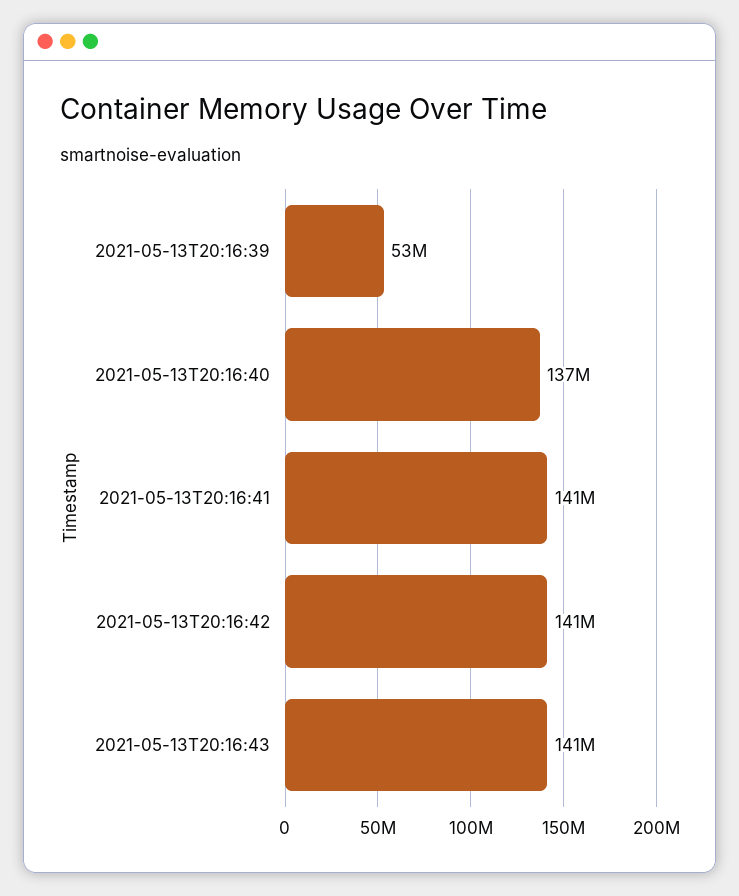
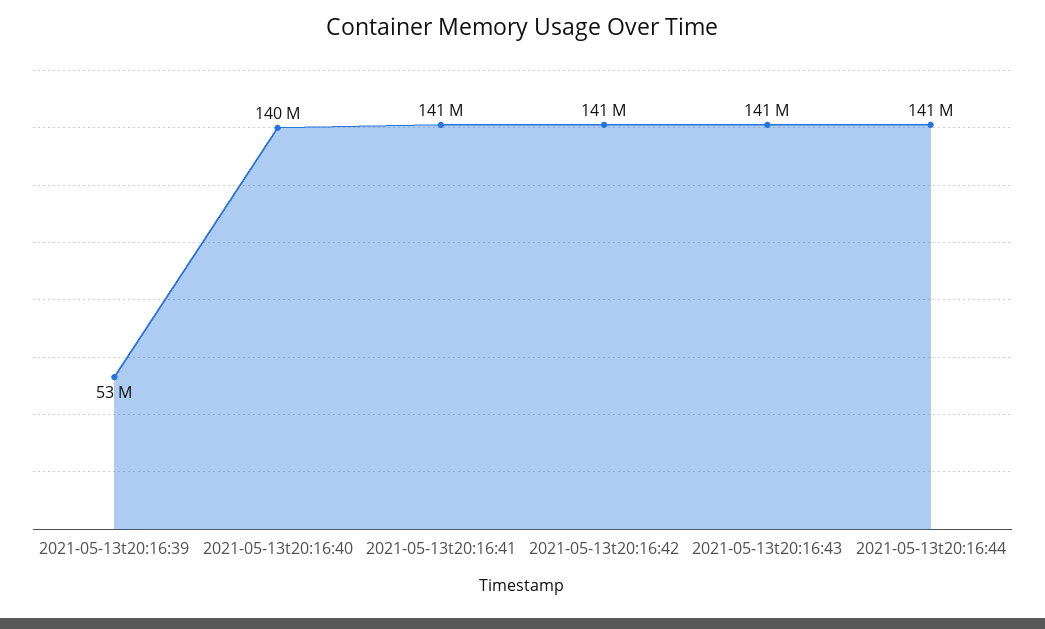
2021-05-13T20:16:40: 137000000 -> 140000000
2021-05-13t20:16:44: none -> 141000000

